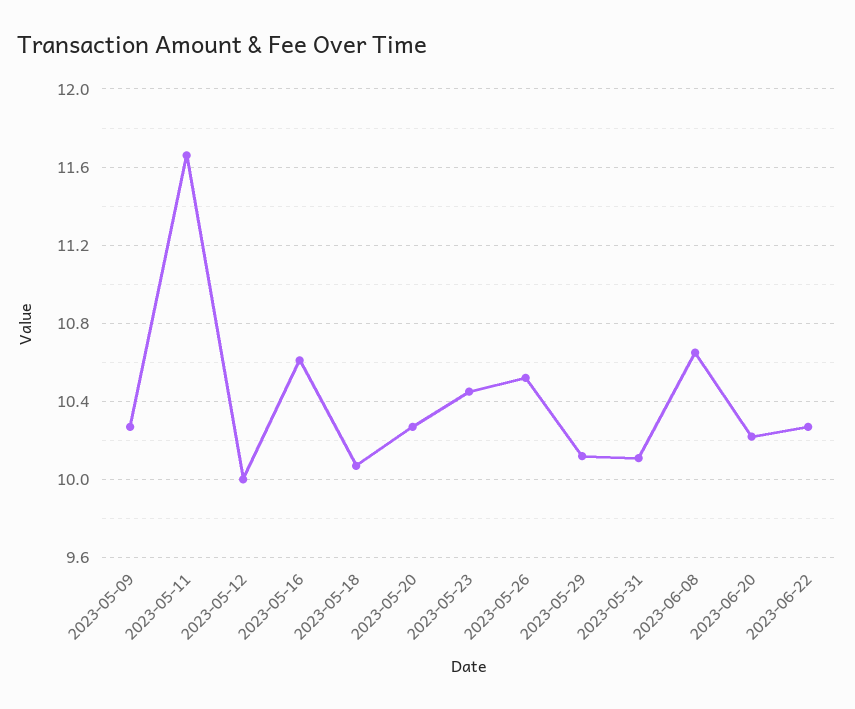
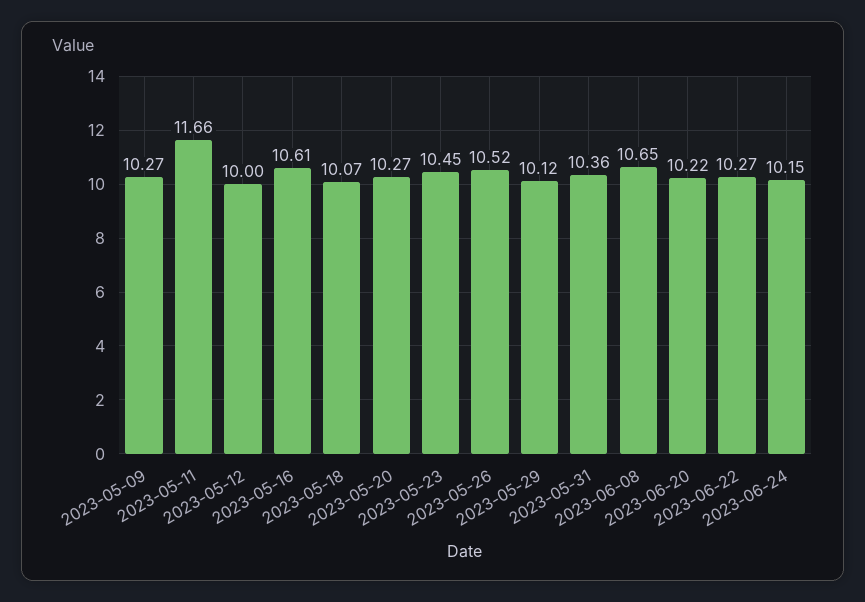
2023-05-31: 10.1 -> 10.36
2023-06-24: none -> 10.15

